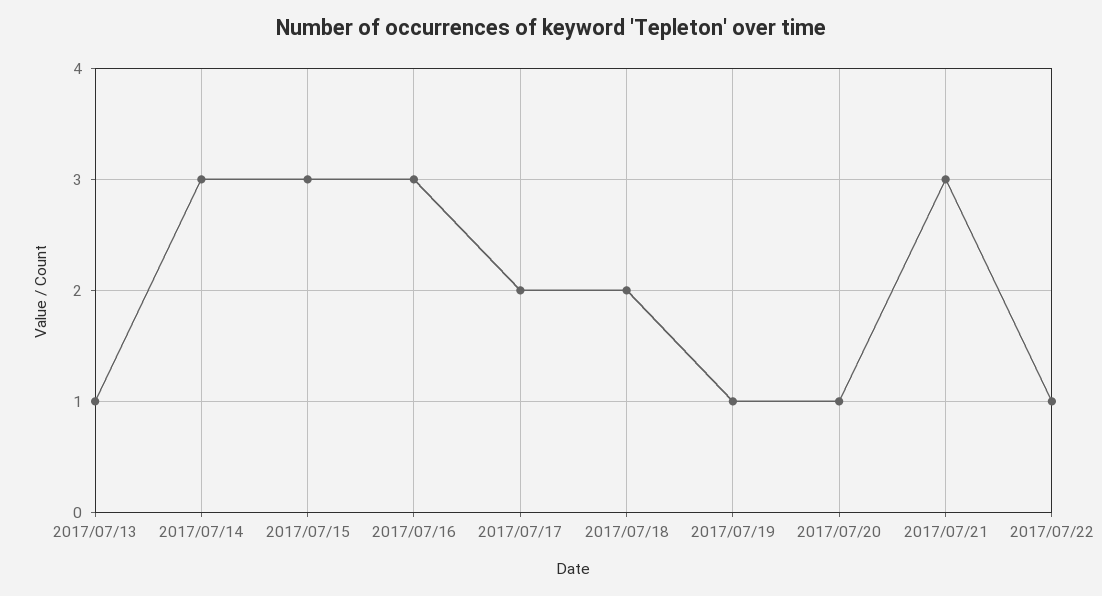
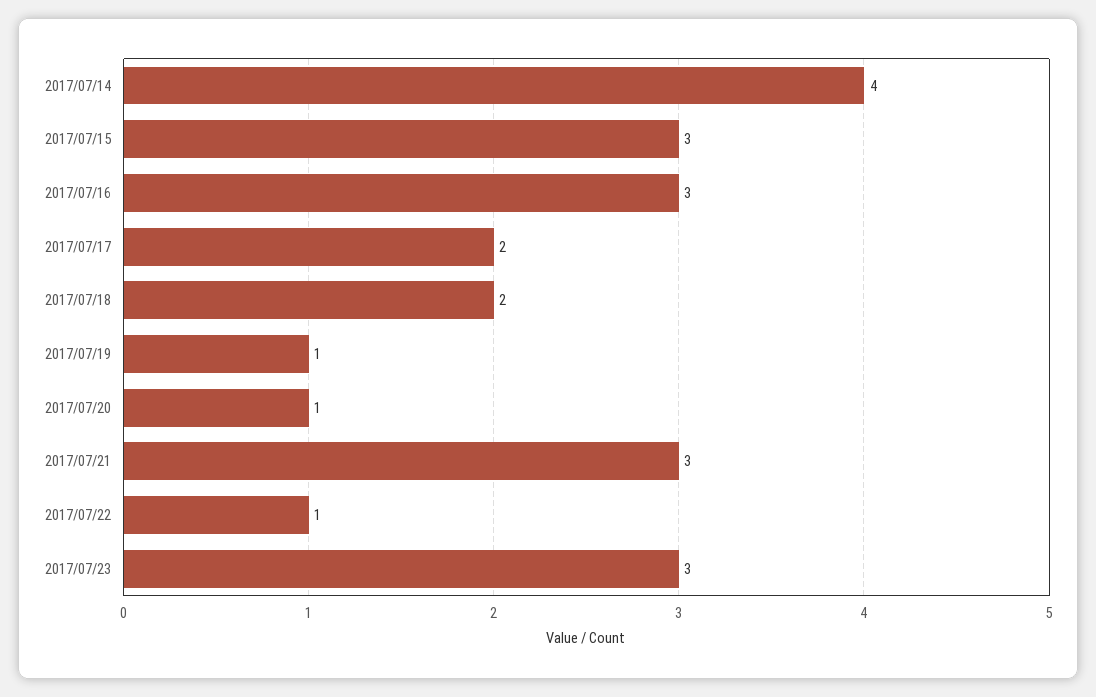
2017/07/13: 1 -> none
2017/07/14: 3 -> 4
2017/07/23: none -> 3

